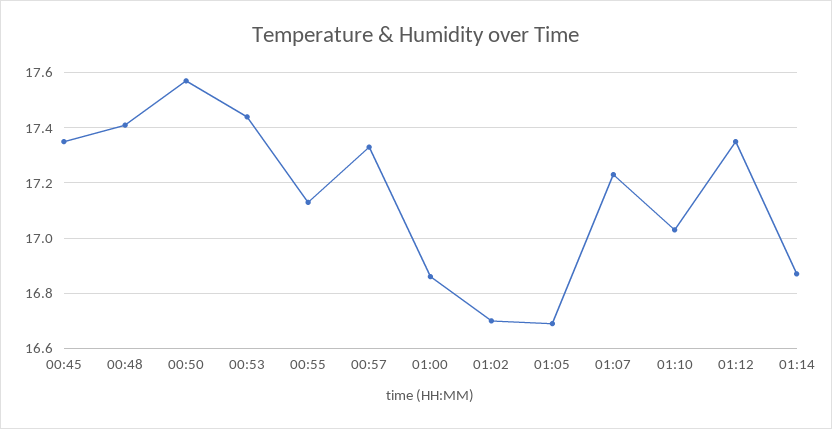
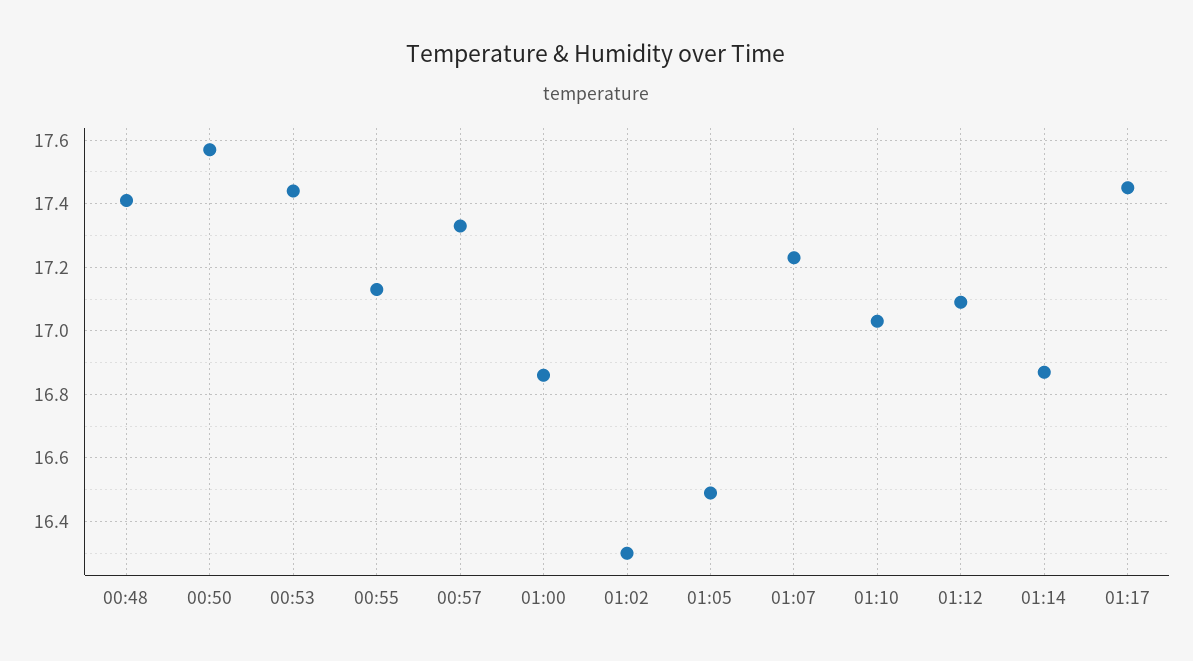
00:45: 17.35 -> none
01:02: 16.7 -> 16.3
01:05: 16.7 -> 16.5
01:12: 17.35 -> 17.1
01:17: none -> 17.45

